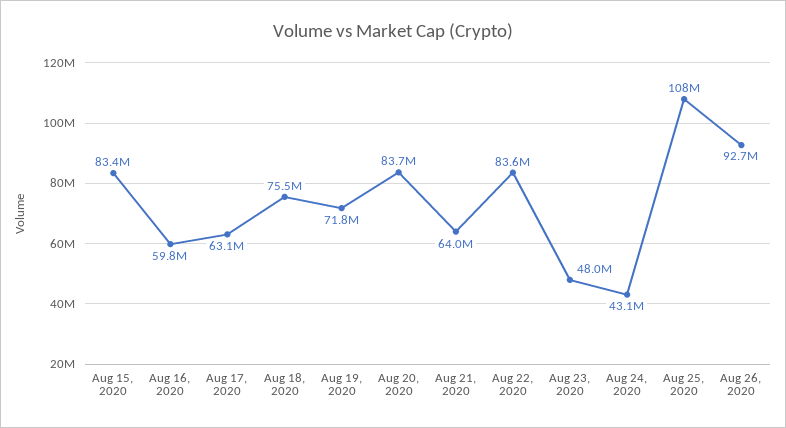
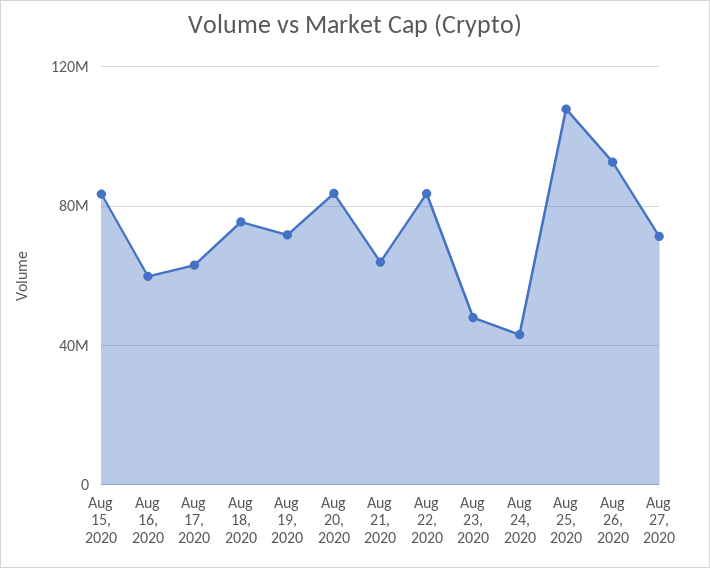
Aug 27, 2020: none -> 70000000

